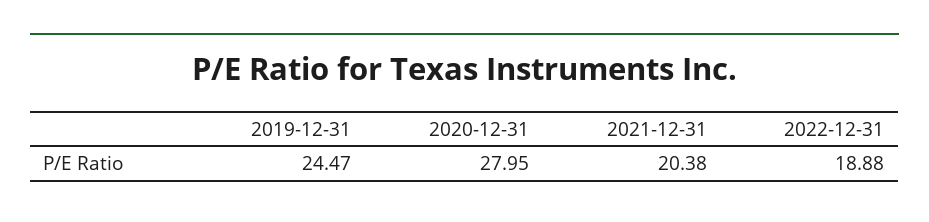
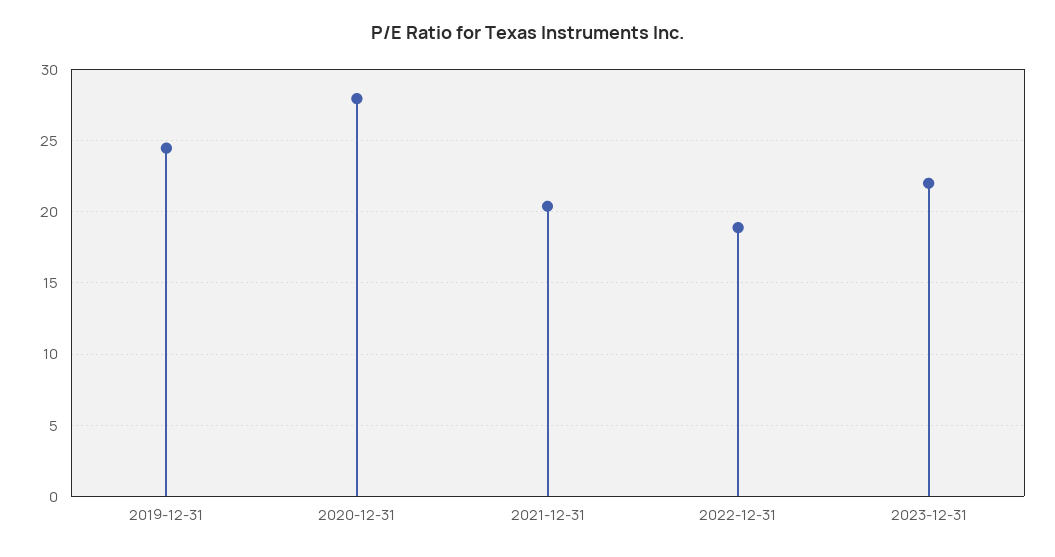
2023-12-31: none -> 22

